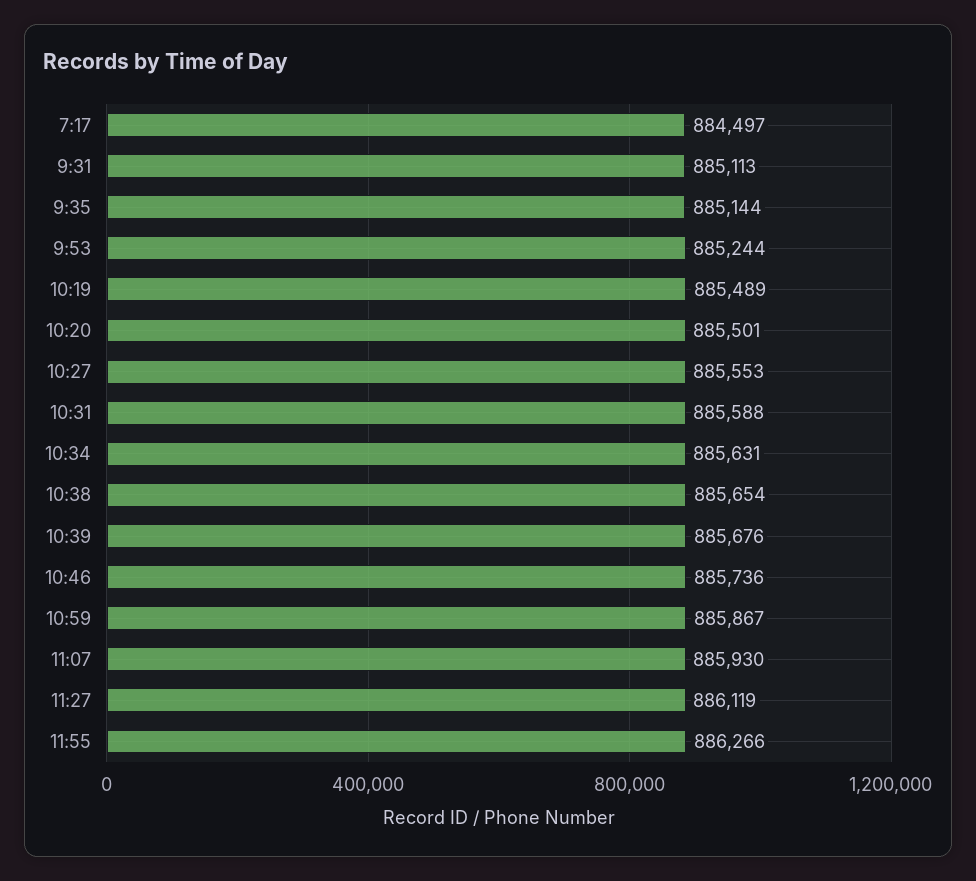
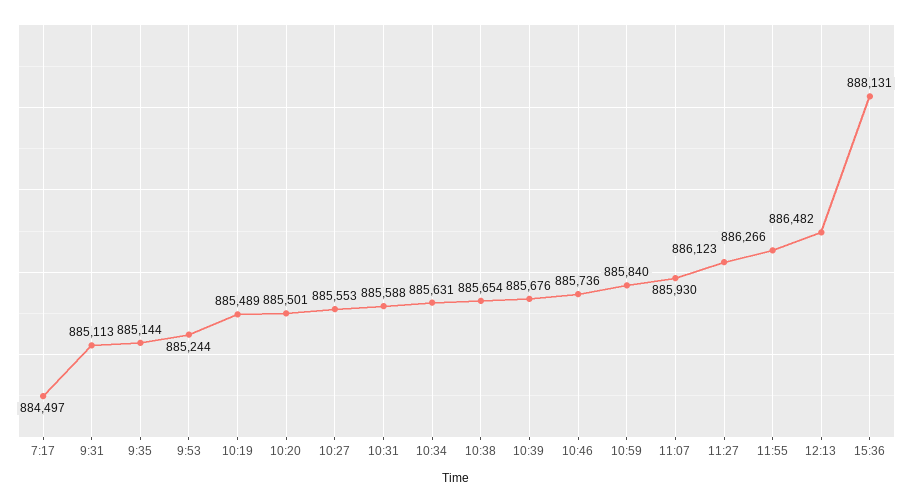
10:59: 885867 -> 885840
11:27: 886119 -> 886123
12:13: none -> 886482
15:36: none -> 888131

